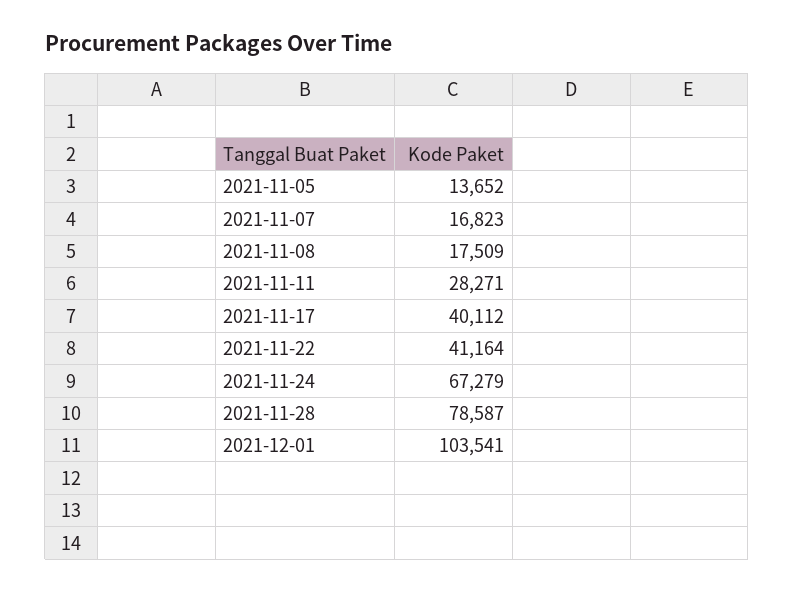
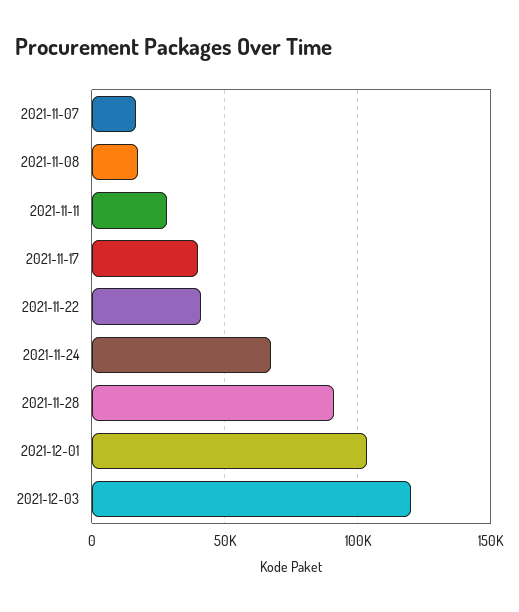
2021-11-05: 13652 -> none
2021-11-28: 78587 -> 90000
2021-12-03: none -> 120000

